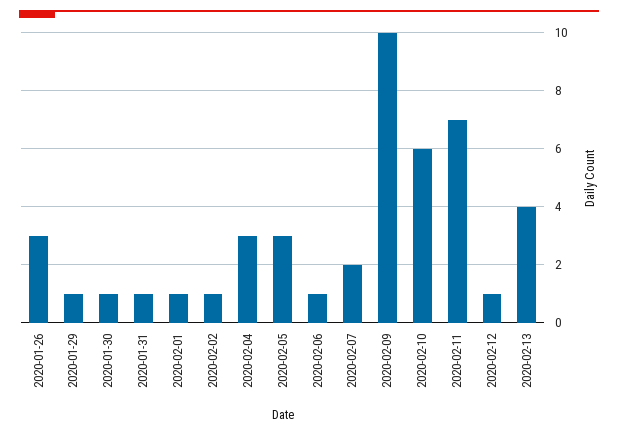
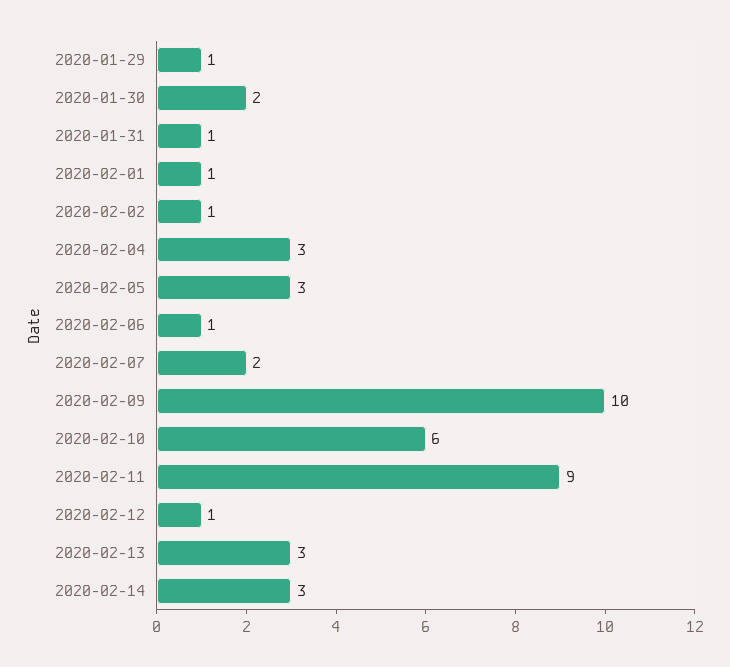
2020-01-26: 3 -> none
2020-01-30: 1 -> 2
2020-02-11: 7 -> 9
2020-02-13: 4 -> 3
2020-02-14: none -> 3

